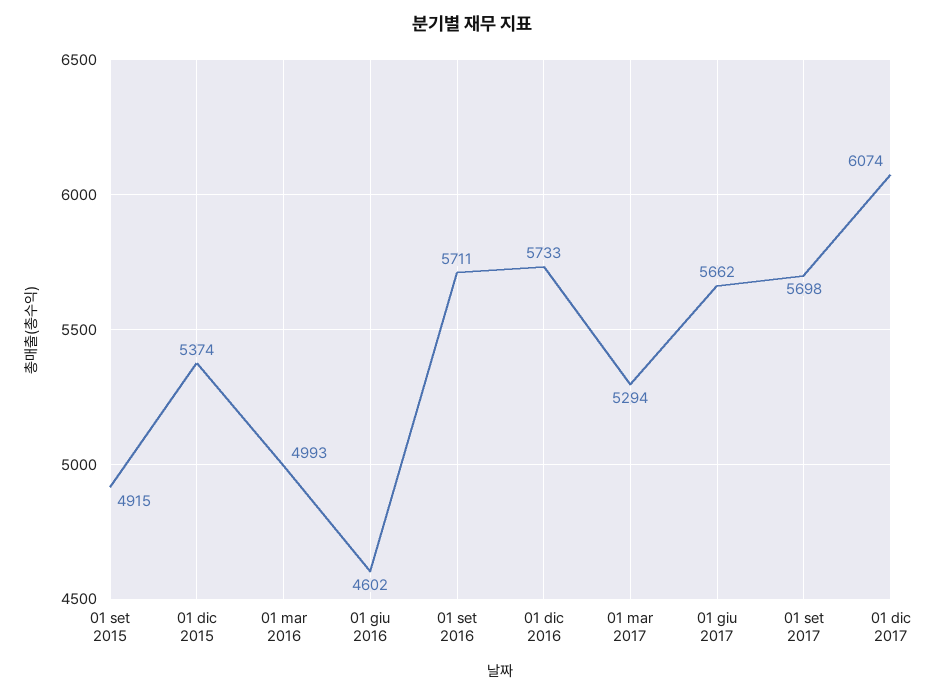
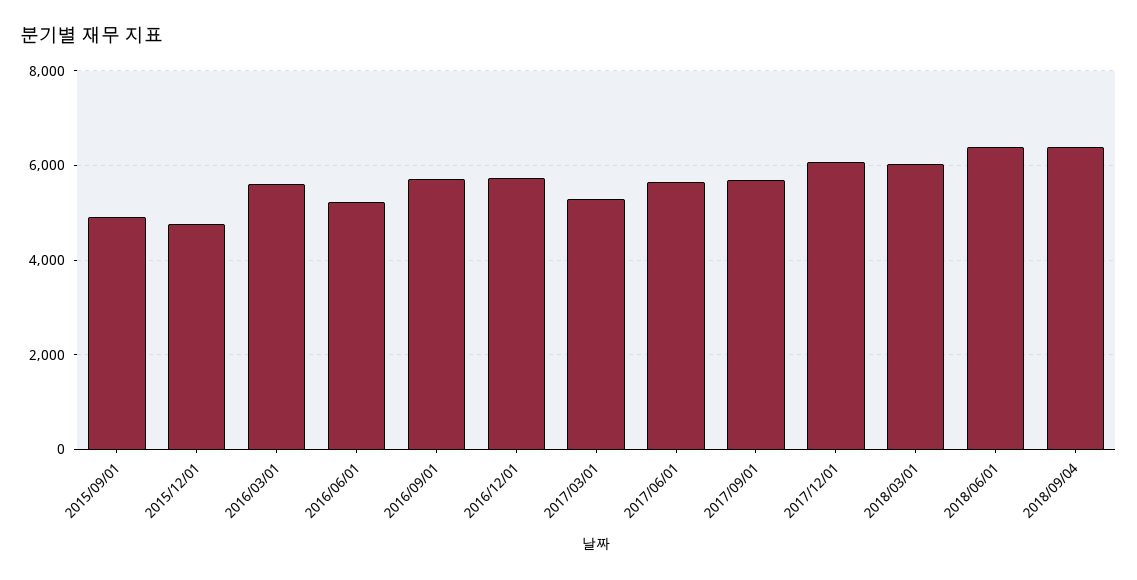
01 dic 2015: 5374 -> 4800
01 mar 2016: 4993 -> 5600
01 giu 2016: 4602 -> 5200
2018/03/01: none -> 6000
2018/06/01: none -> 6400
2018/09/04: none -> 6400

